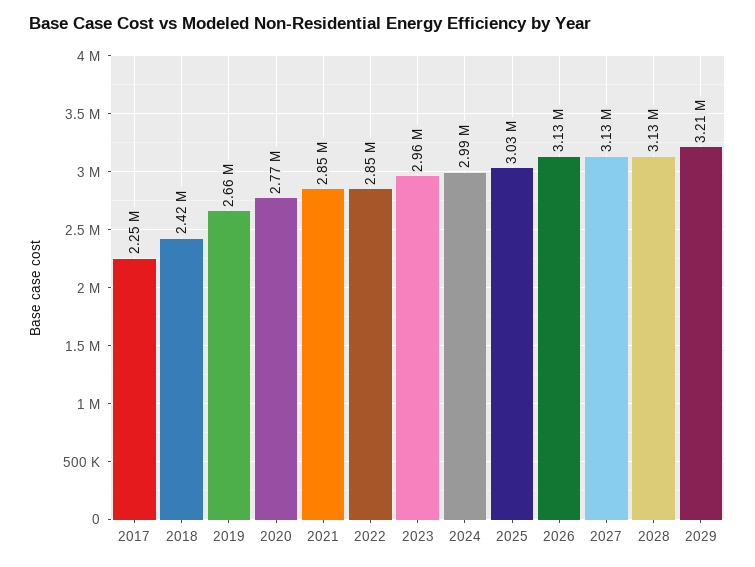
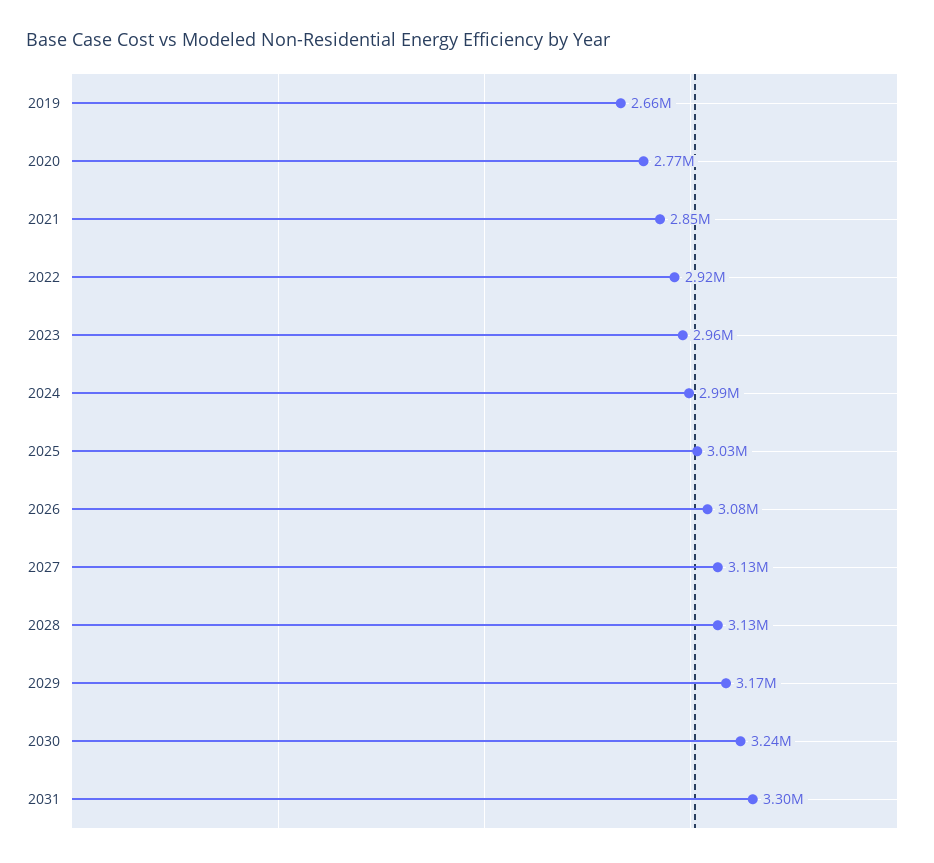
2017: 2250000 -> none
2018: 2420000 -> none
2022: 2850000 -> 2920000
2026: 3130000 -> 3080000
2029: 3210000 -> 3170000
2030: none -> 3240000
2031: none -> 3300000

